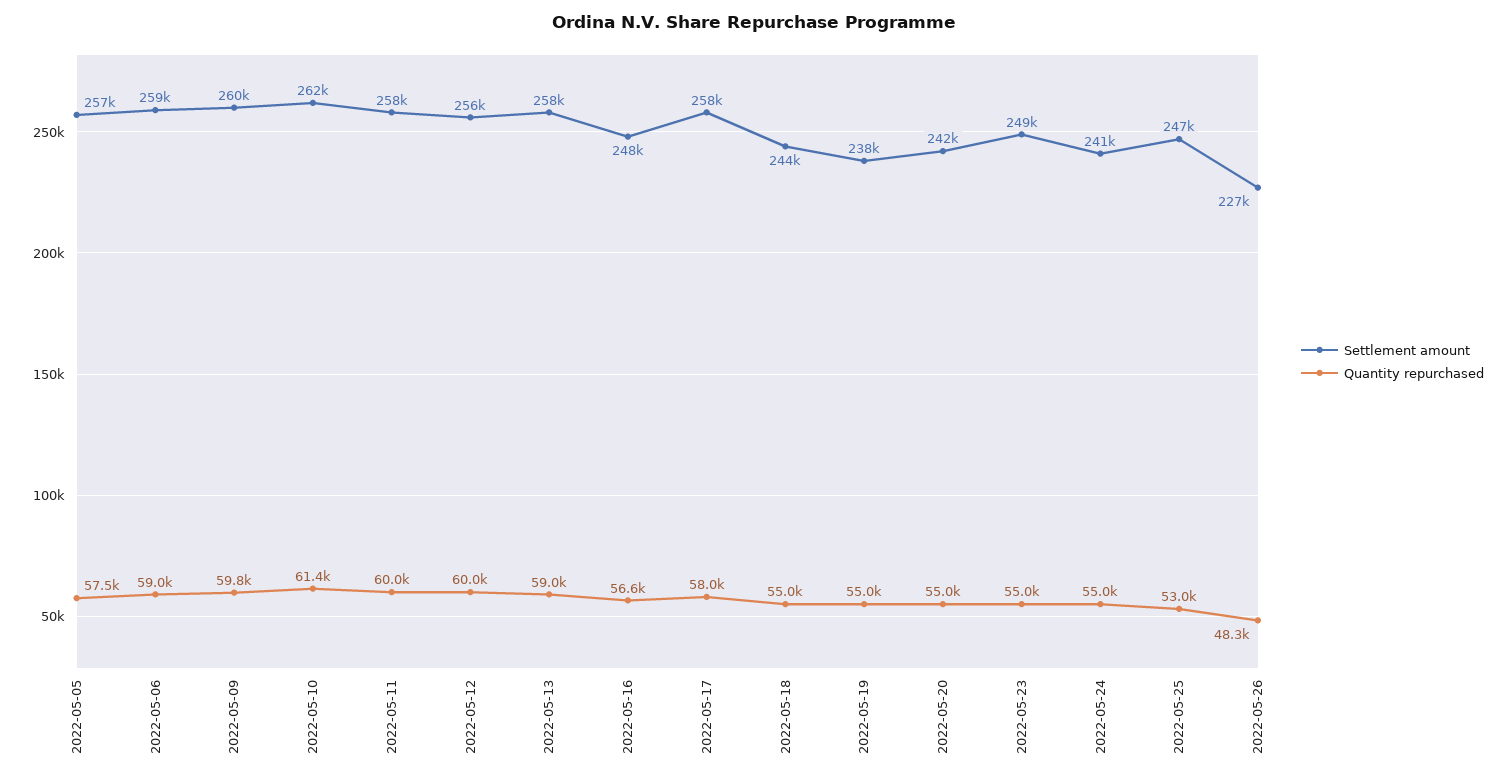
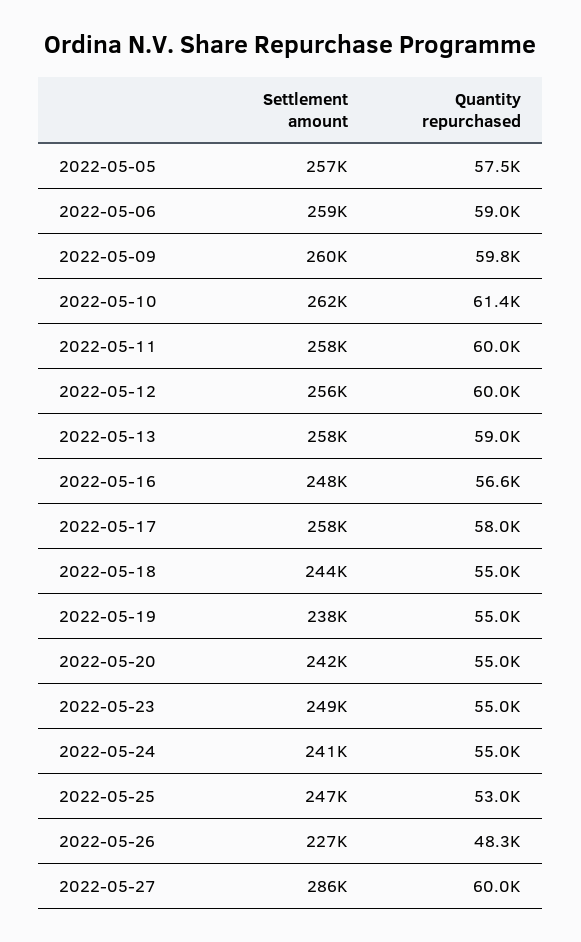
Settlement amount, 2022-05-27: none -> 286000
Quantity repurchased, 2022-05-27: none -> 60000

